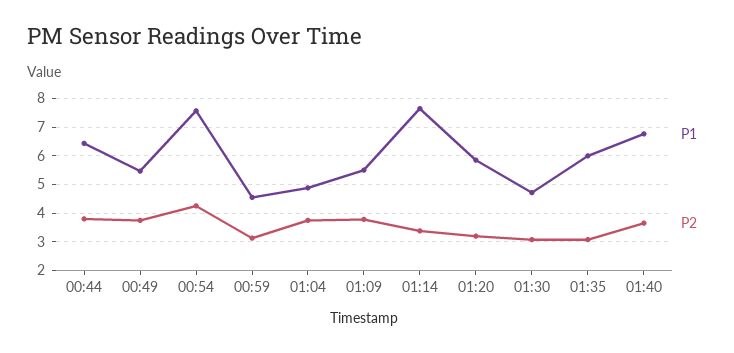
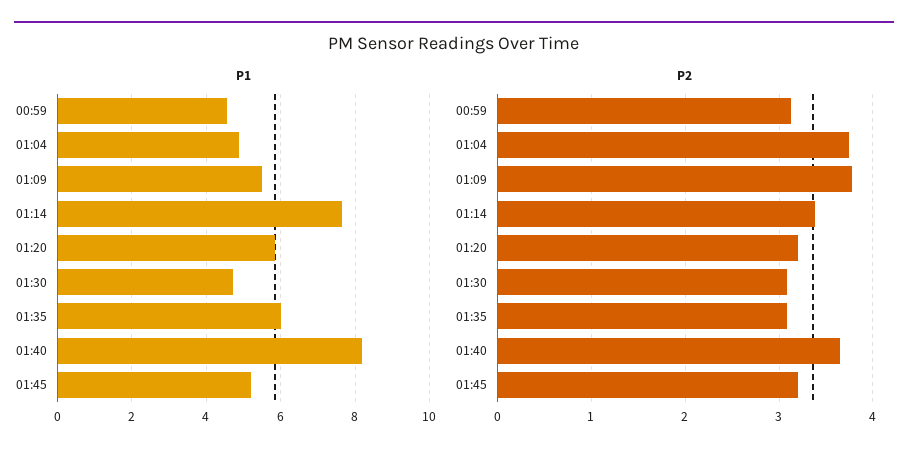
P1, 00:44: 6.5 -> none
P2, 00:44: 3.75 -> none
P1, 00:49: 5.5 -> none
P2, 00:49: 3.75 -> none
P1, 00:54: 7.5 -> none
P2, 00:54: 4.25 -> none
P1, 01:40: 6.75 -> 8.2
P1, 01:45: none -> 5.2
P2, 01:45: none -> 3.2

